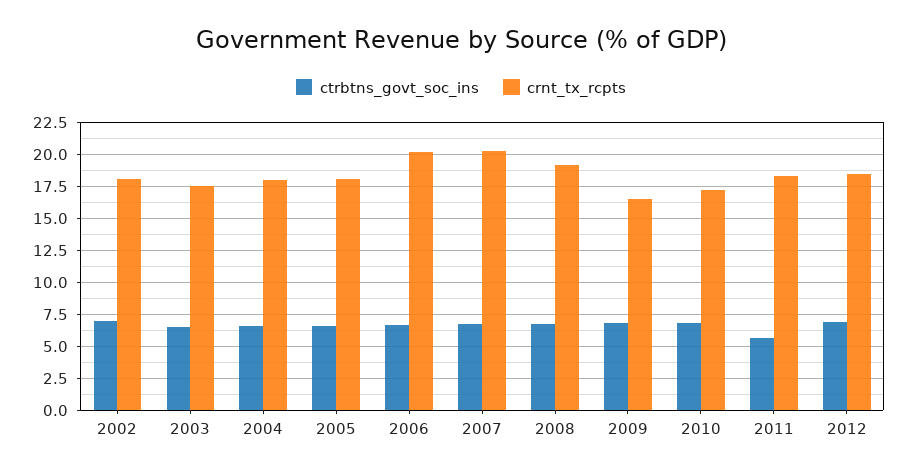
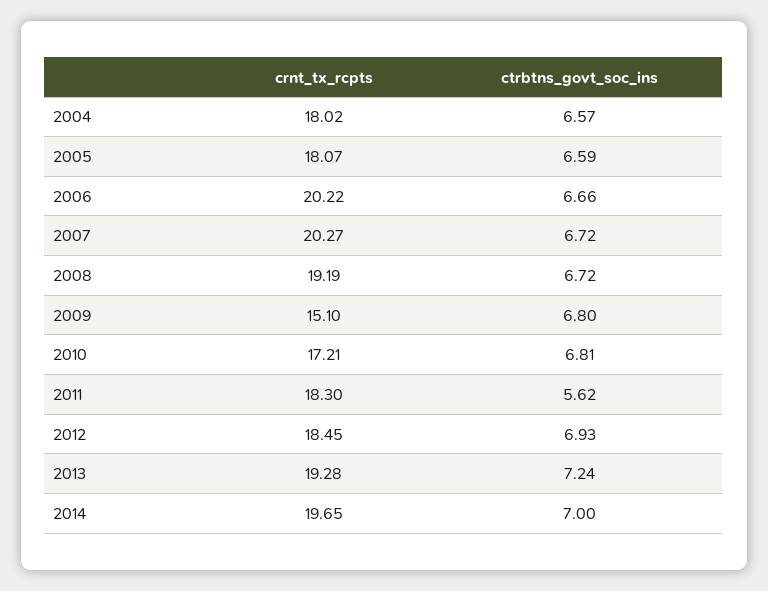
ctrbtns_govt_soc_ins, 2002: 7 -> none
crnt_tx_rcpts, 2002: 18 -> none
ctrbtns_govt_soc_ins, 2003: 6.5 -> none
crnt_tx_rcpts, 2003: 17.5 -> none
crnt_tx_rcpts, 2009: 16.5 -> 15.1
crnt_tx_rcpts, 2013: none -> 19.28
ctrbtns_govt_soc_ins, 2013: none -> 7.24
crnt_tx_rcpts, 2014: none -> 19.65
ctrbtns_govt_soc_ins, 2014: none -> 7

